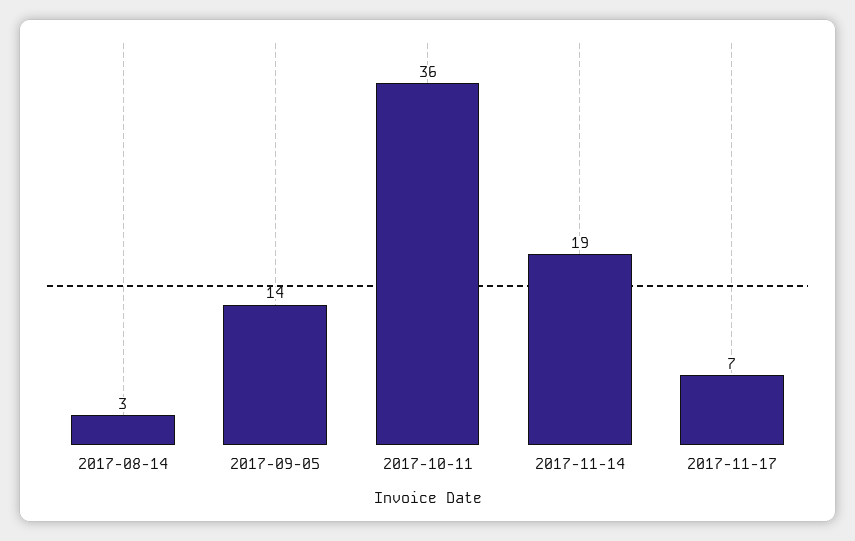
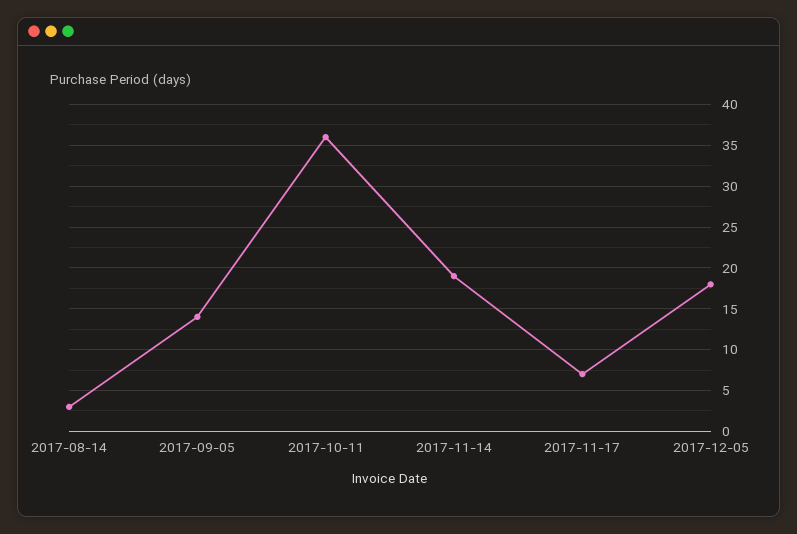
2017-12-05: none -> 18

